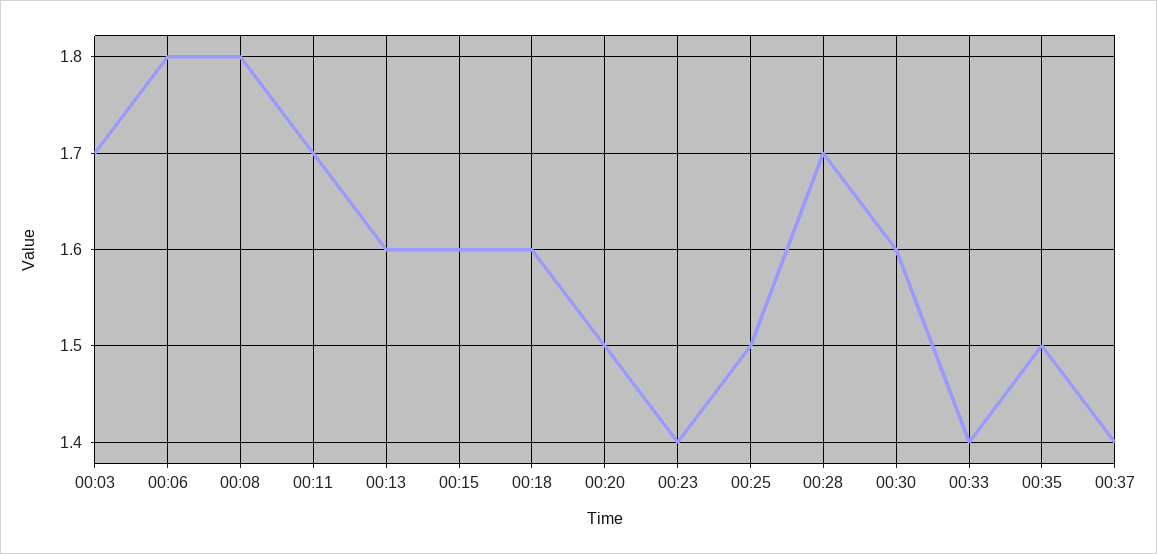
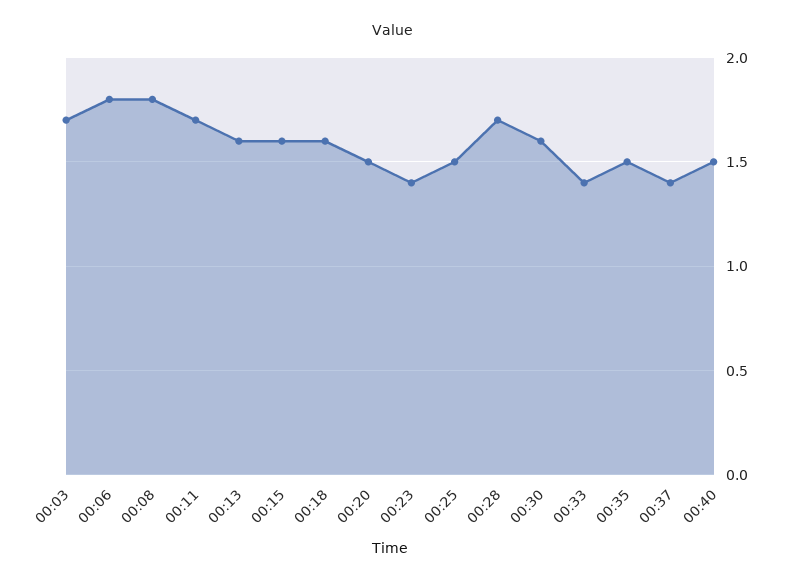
00:40: none -> 1.5

